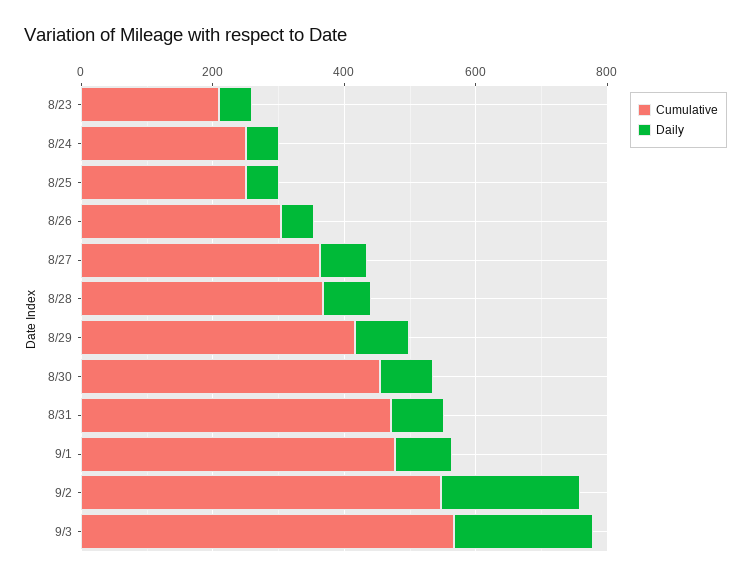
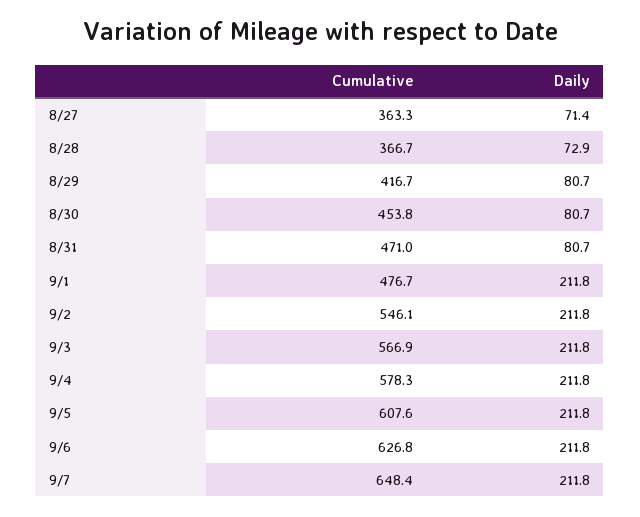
Cumulative, 8/23: 200 -> none
Daily, 8/23: 50 -> none
Cumulative, 8/24: 250 -> none
Daily, 8/24: 50 -> none
Cumulative, 8/25: 250 -> none
Daily, 8/25: 50 -> none
Cumulative, 8/26: 300 -> none
Daily, 8/26: 50 -> none
Daily, 9/1: 100 -> 211.8
Cumulative, 9/4: none -> 578.3
Daily, 9/4: none -> 211.8
Cumulative, 9/5: none -> 607.6
Daily, 9/5: none -> 211.8
Cumulative, 9/6: none -> 626.8
Daily, 9/6: none -> 211.8
Cumulative, 9/7: none -> 648.4
Daily, 9/7: none -> 211.8

